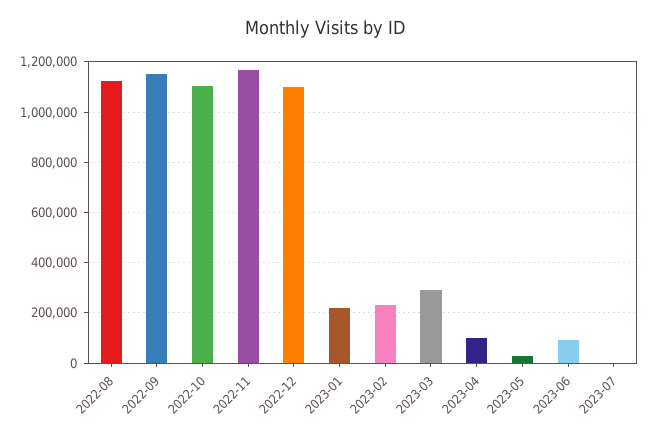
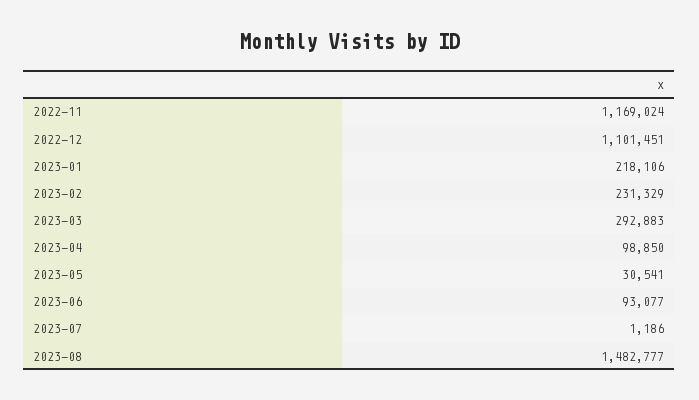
2022-08: 1125000 -> none
2022-09: 1150000 -> none
2022-10: 1100000 -> none
2023-08: none -> 1482777

